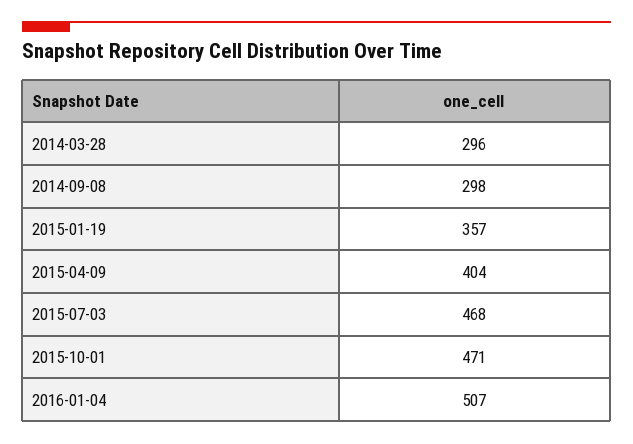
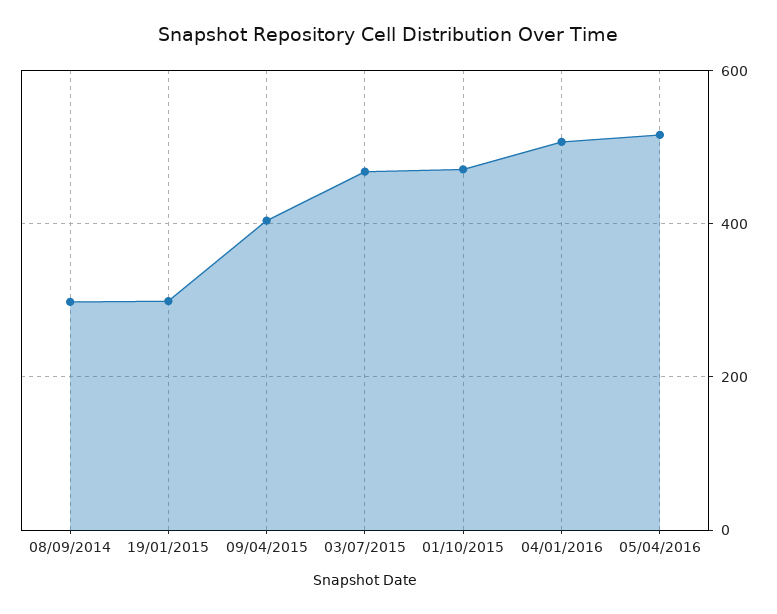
2014-03-28: 296 -> none
2015-01-19: 357 -> 300
05/04/2016: none -> 520

